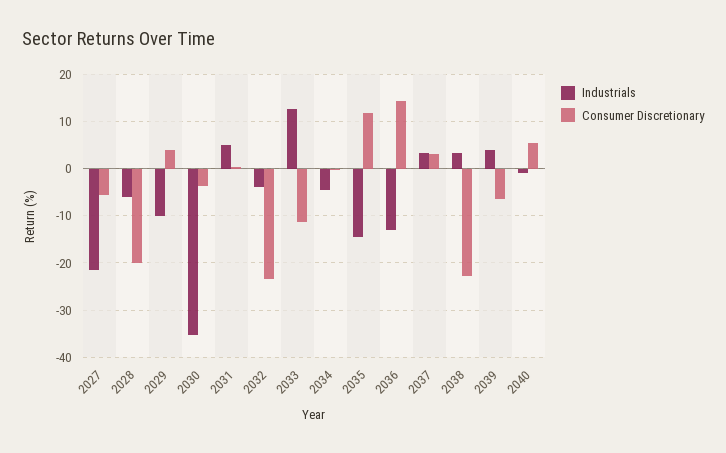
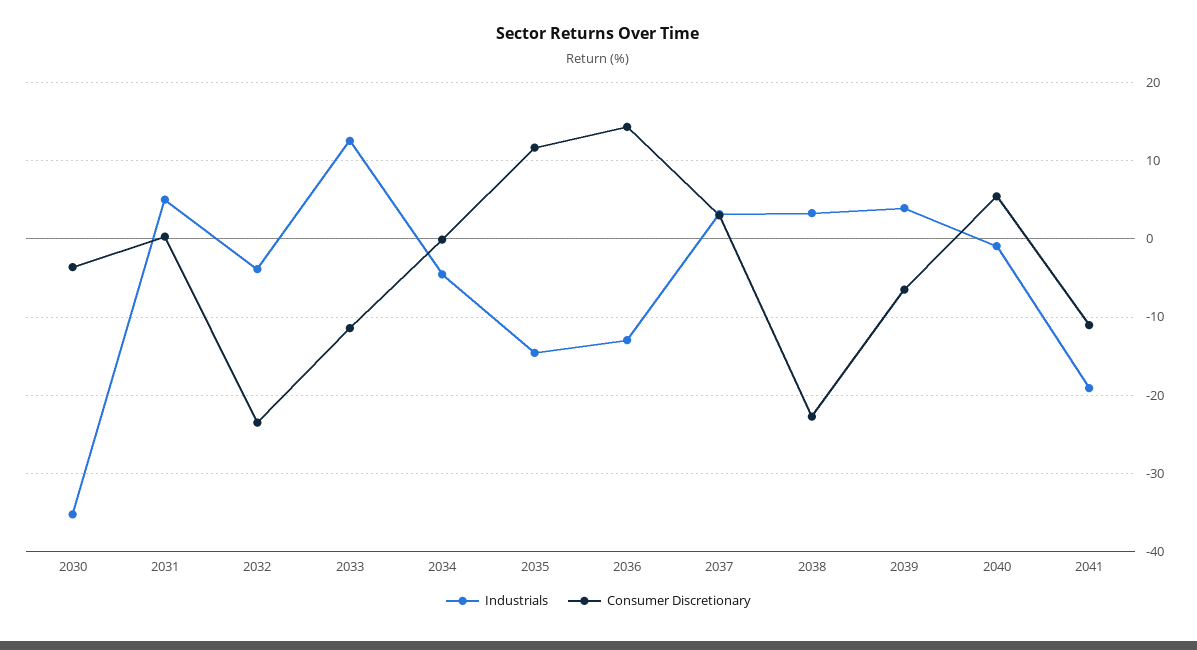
Industrials, 2027: -22 -> none
Consumer Discretionary, 2027: -6 -> none
Industrials, 2028: -6 -> none
Consumer Discretionary, 2028: -20 -> none
Industrials, 2029: -10 -> none
Consumer Discretionary, 2029: 4 -> none
Industrials, 2041: none -> -19
Consumer Discretionary, 2041: none -> -11

